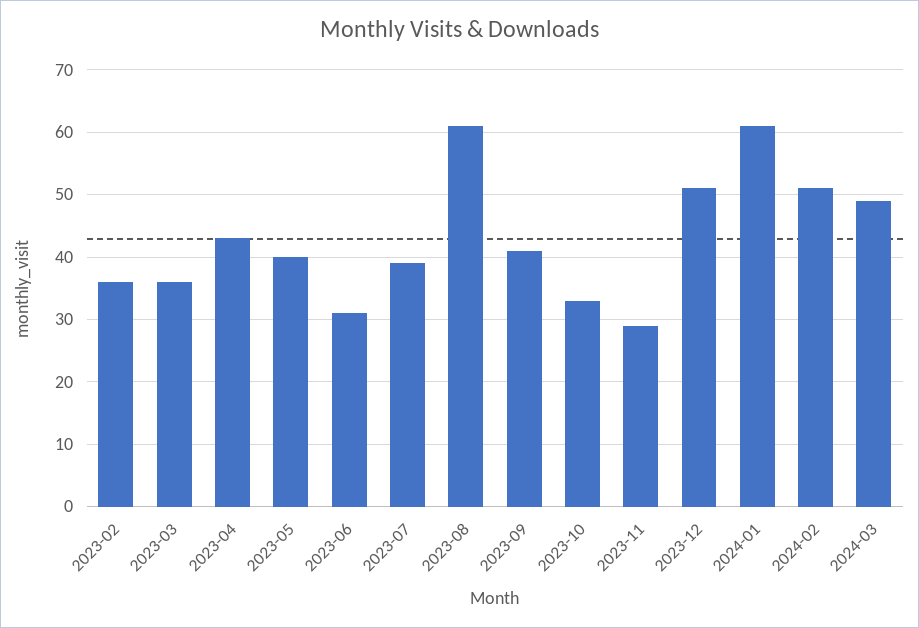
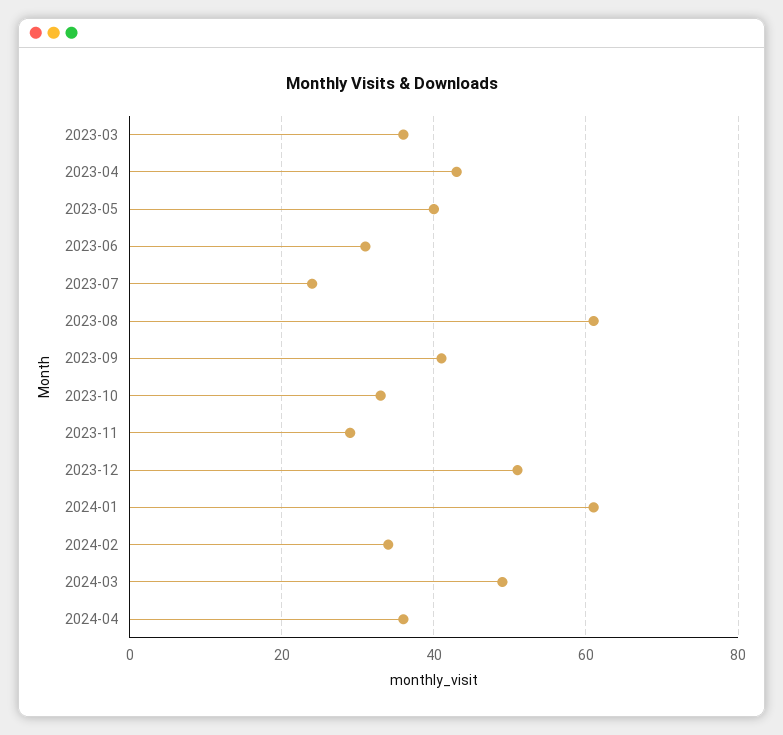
2023-02: 36 -> none
2023-07: 39 -> 25
2024-02: 51 -> 35
2024-04: none -> 35

